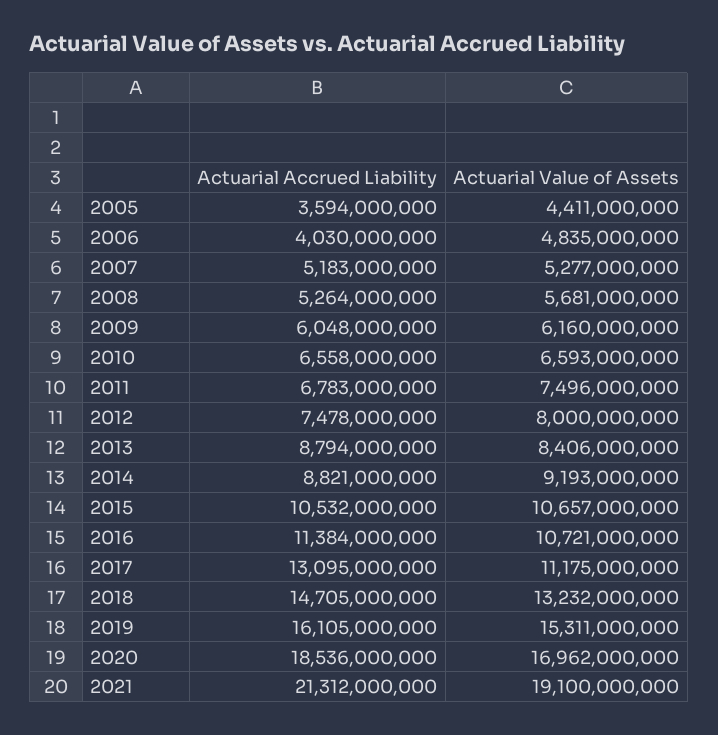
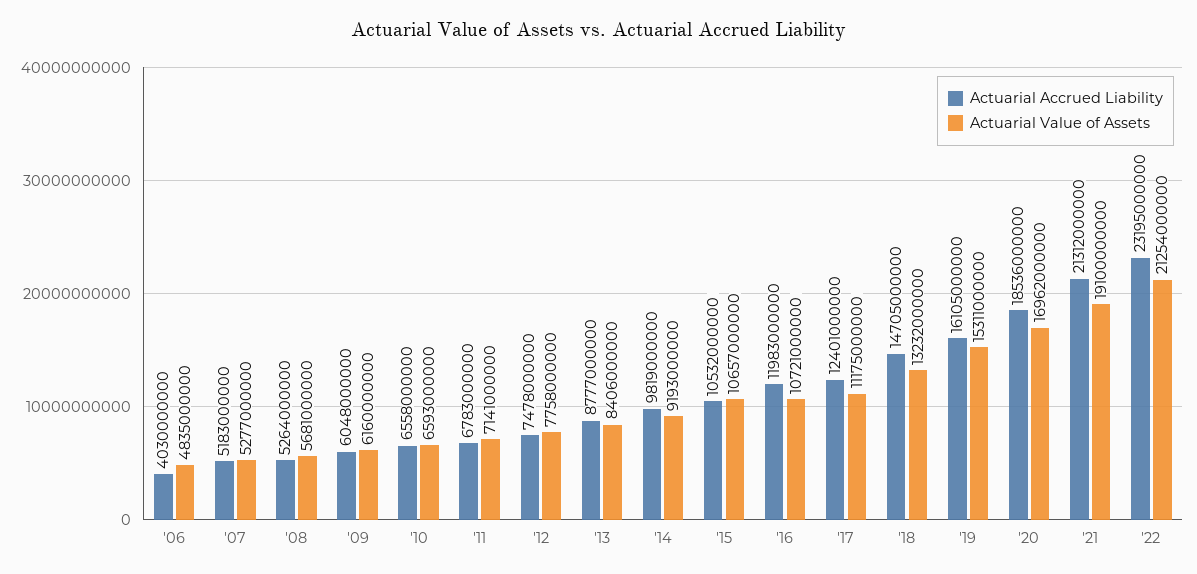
Actuarial Accrued Liability, 2005: 3594000000 -> none
Actuarial Value of Assets, 2005: 4411000000 -> none
Actuarial Value of Assets, 2011: 7496000000 -> 7141000000
Actuarial Value of Assets, 2012: 8000000000 -> 7758000000
Actuarial Accrued Liability, 2013: 8794000000 -> 8777000000
Actuarial Accrued Liability, 2014: 8821000000 -> 9819000000
Actuarial Accrued Liability, 2016: 11384000000 -> 11983000000
Actuarial Accrued Liability, 2017: 13095000000 -> 12401000000
Actuarial Accrued Liability, '22: none -> 23195000000
Actuarial Value of Assets, '22: none -> 21254000000

